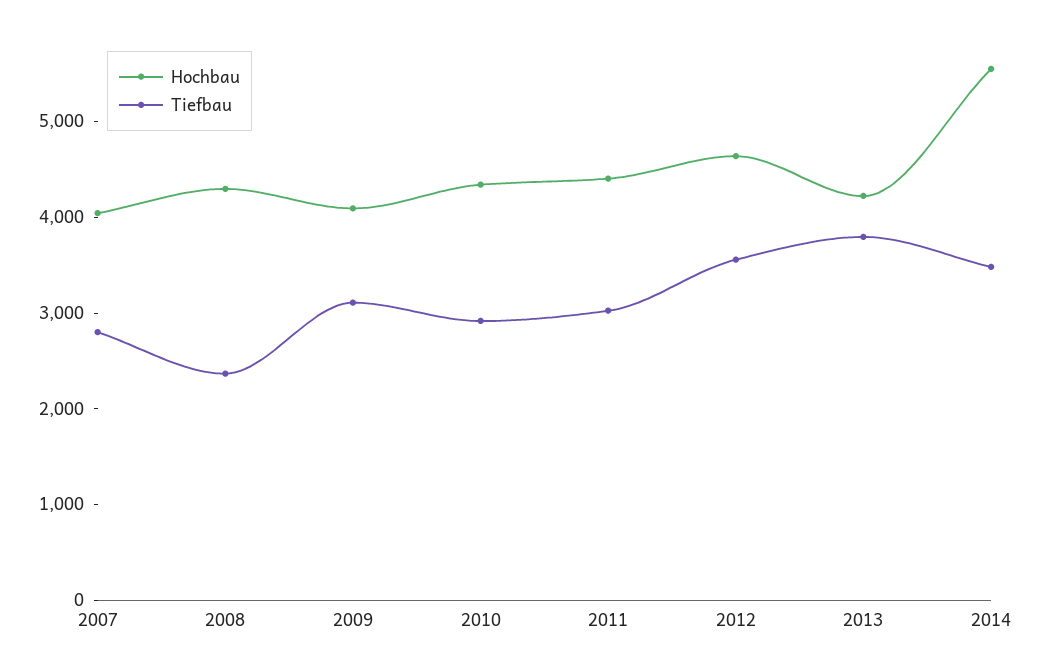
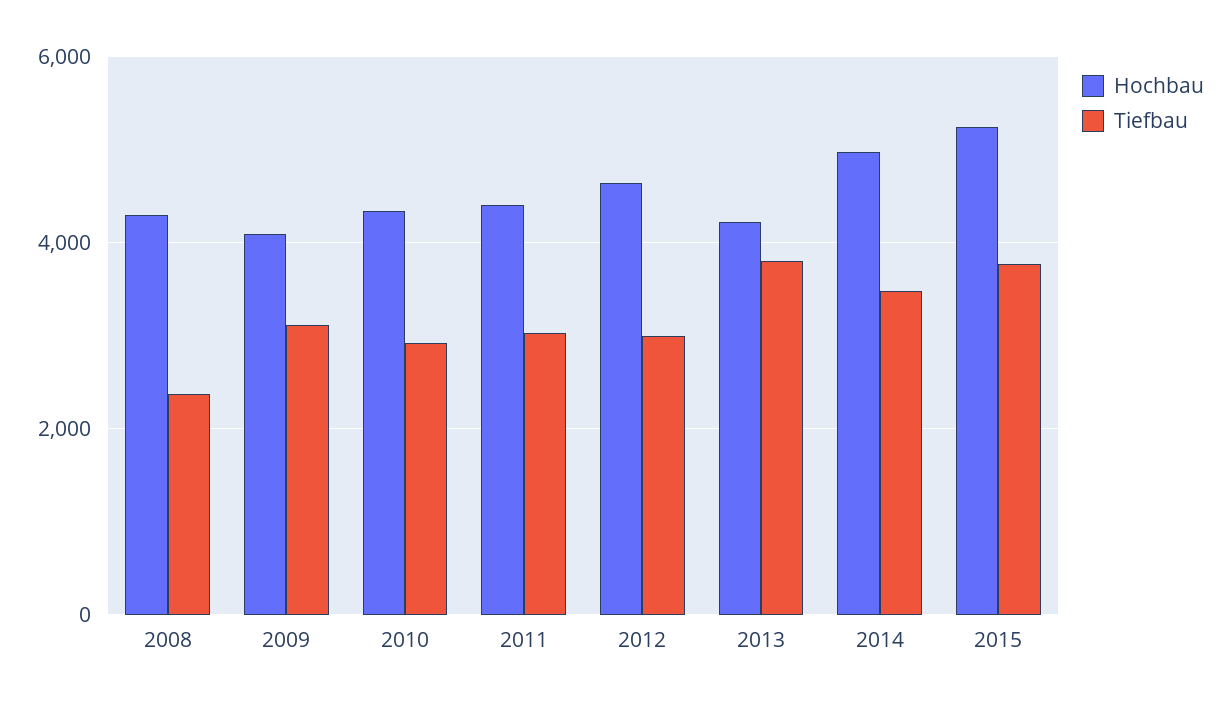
Hochbau, 2007: 4000 -> none
Tiefbau, 2007: 2800 -> none
Tiefbau, 2012: 3600 -> 3000
Hochbau, 2014: 5600 -> 5000
Hochbau, 2015: none -> 5200
Tiefbau, 2015: none -> 3800

